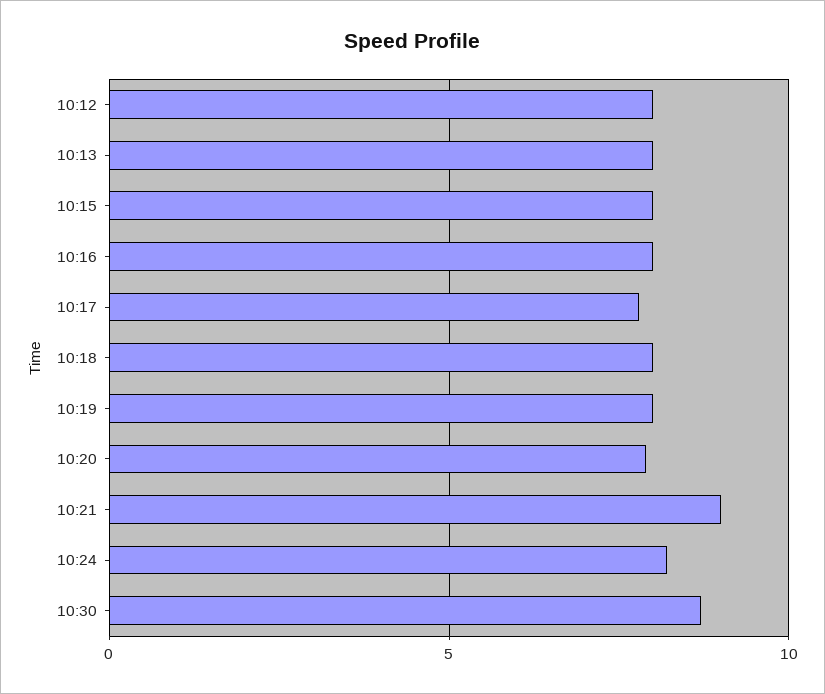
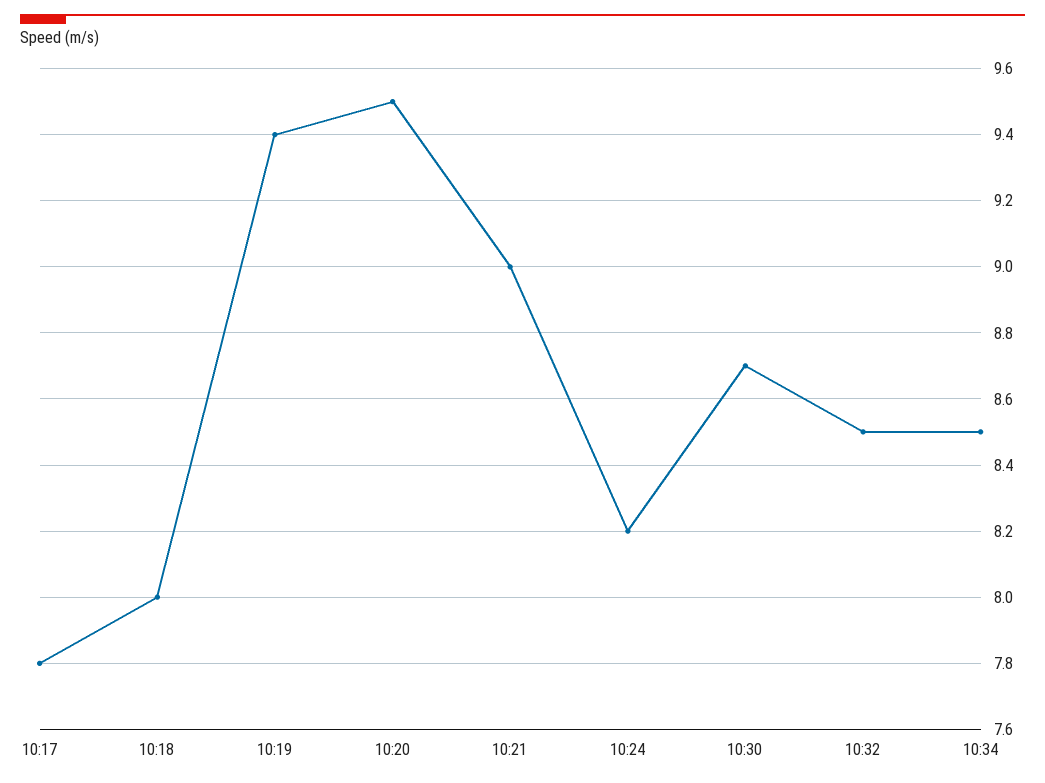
10:12: 8 -> none
10:13: 8 -> none
10:15: 8 -> none
10:16: 8 -> none
10:19: 8 -> 9.4
10:20: 8 -> 9.5
10:32: none -> 8.5
10:34: none -> 8.5

